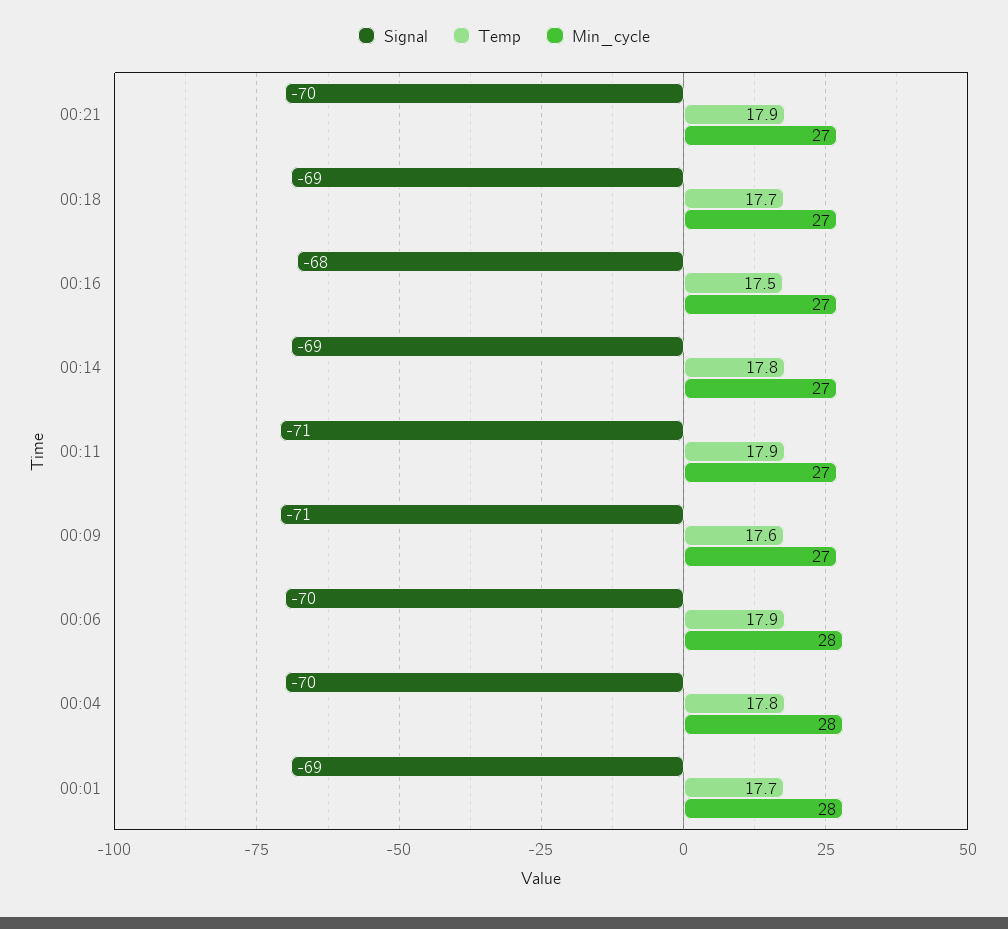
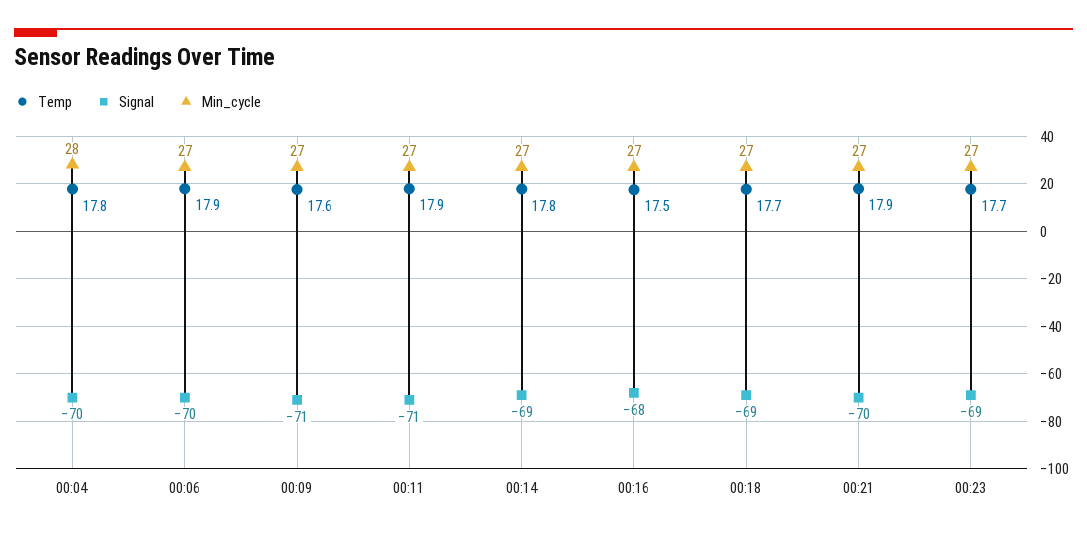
Min_cycle, 00:06: 28 -> 27
Signal, 00:01: -69 -> none
Temp, 00:01: 17.7 -> none
Min_cycle, 00:01: 28 -> none
Temp, 00:23: none -> 17.7
Signal, 00:23: none -> -69
Min_cycle, 00:23: none -> 27

